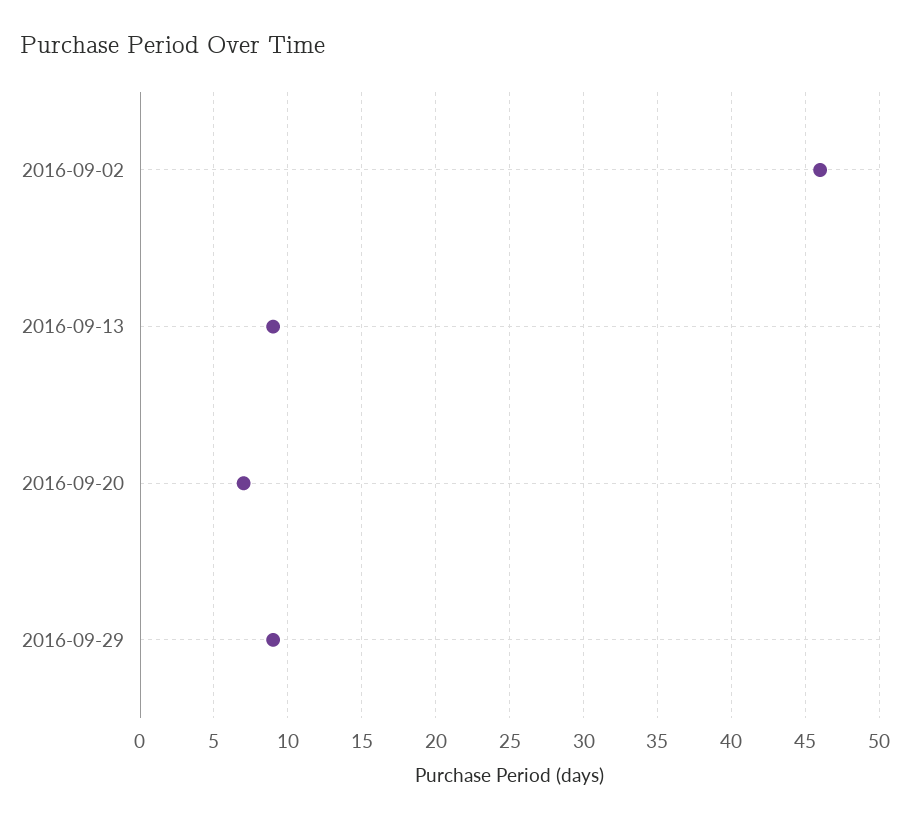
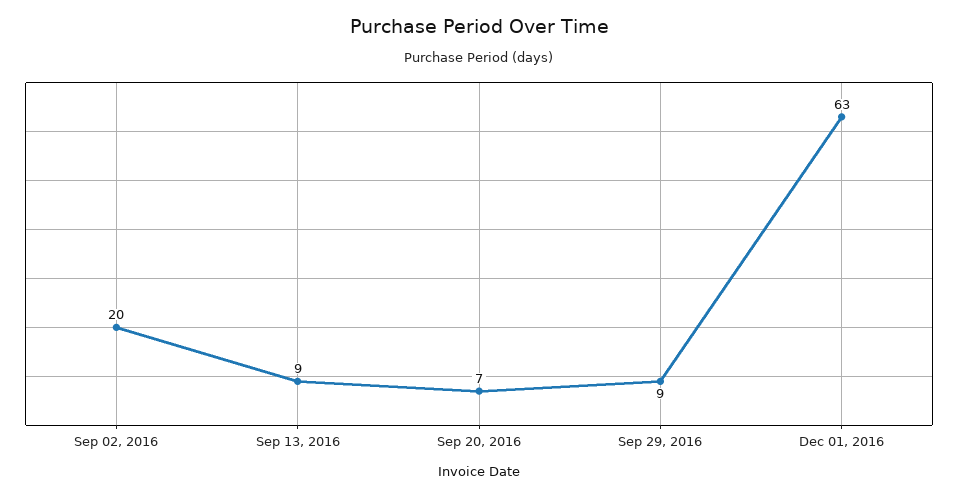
2016-09-02: 46 -> 20
Dec 01, 2016: none -> 63

